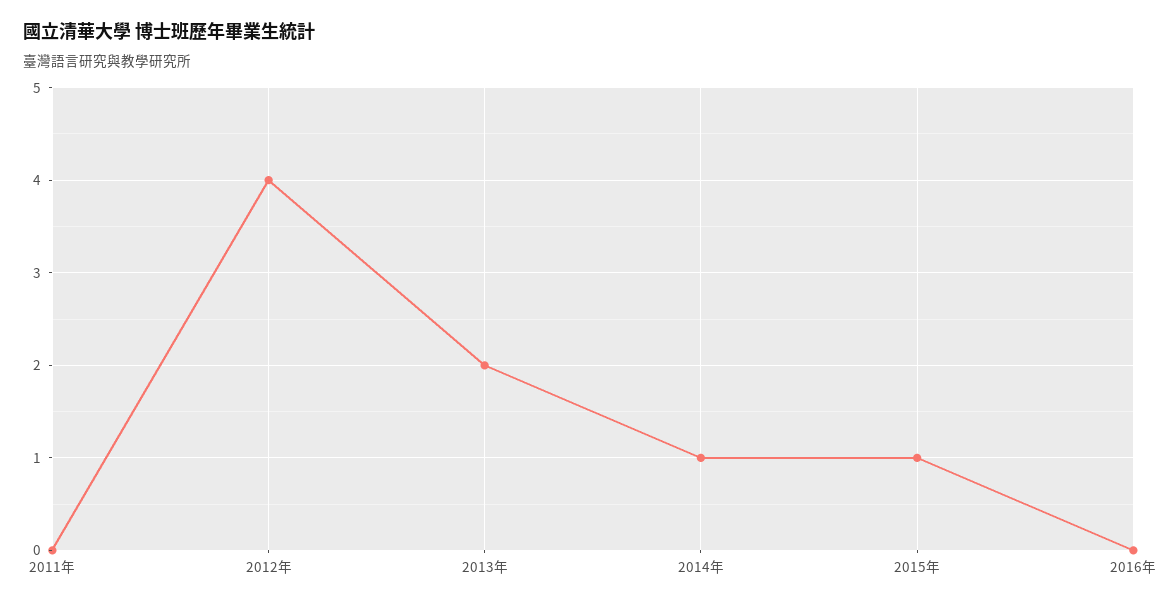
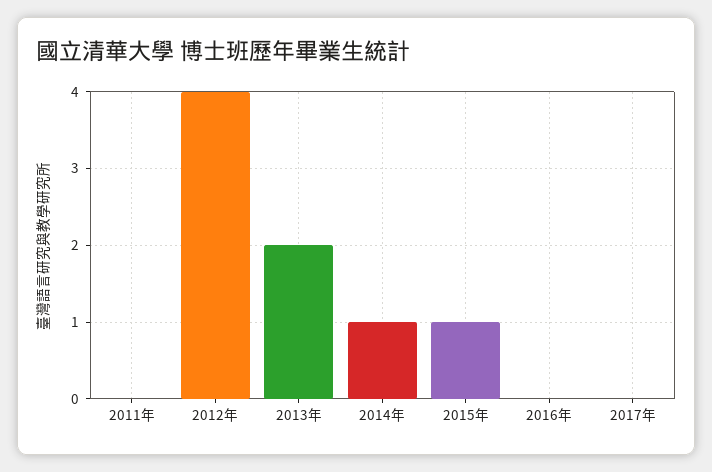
2017年: none -> 0

